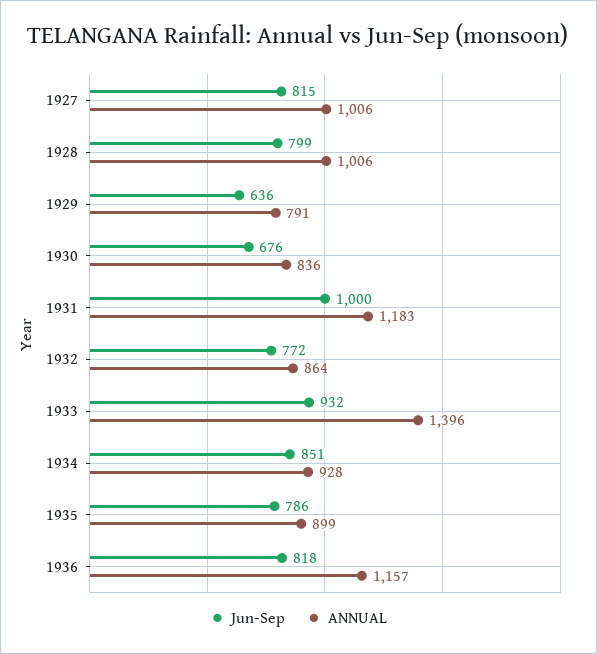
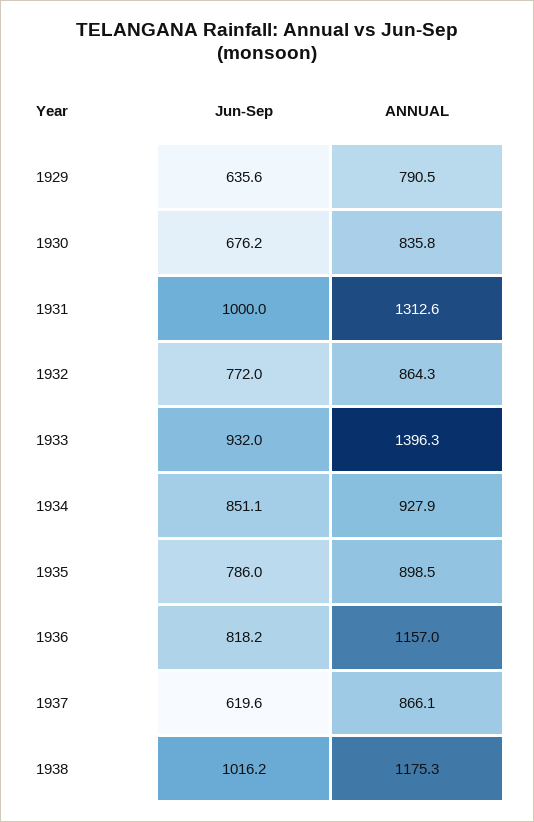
Jun-Sep, 1927: 815 -> none
ANNUAL, 1927: 1006 -> none
Jun-Sep, 1928: 799 -> none
ANNUAL, 1928: 1006 -> none
ANNUAL, 1931: 1183 -> 1312.6
Jun-Sep, 1937: none -> 619.6
ANNUAL, 1937: none -> 866.1
Jun-Sep, 1938: none -> 1016.2
ANNUAL, 1938: none -> 1175.3

